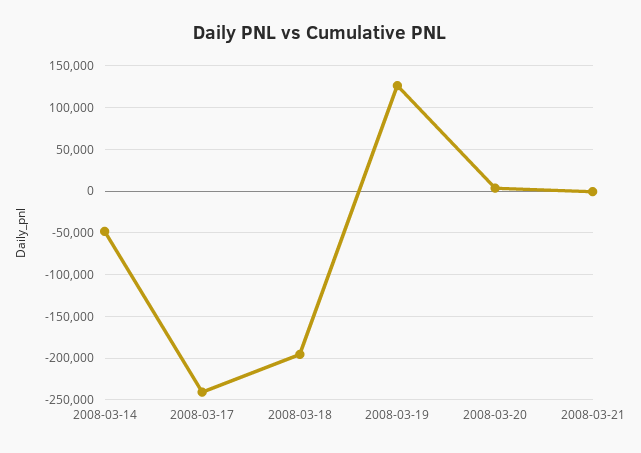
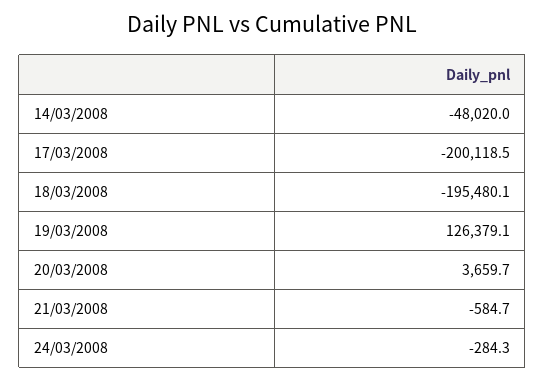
2008-03-17: -240000 -> -200118.5
24/03/2008: none -> -284.3

